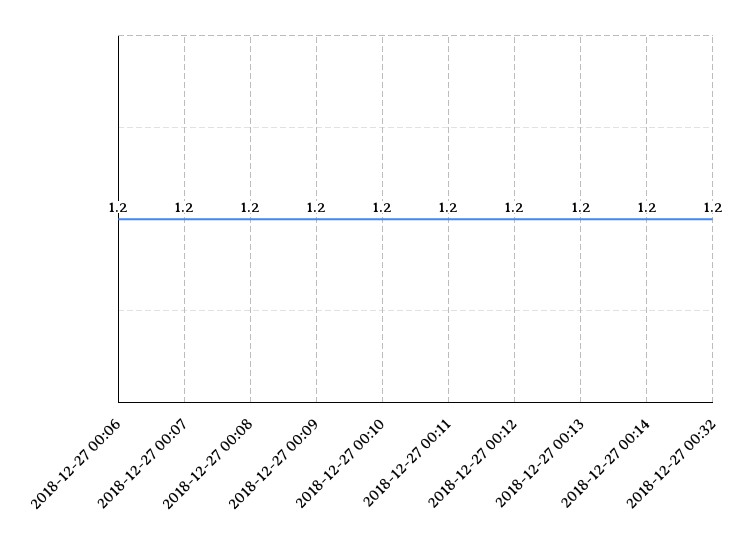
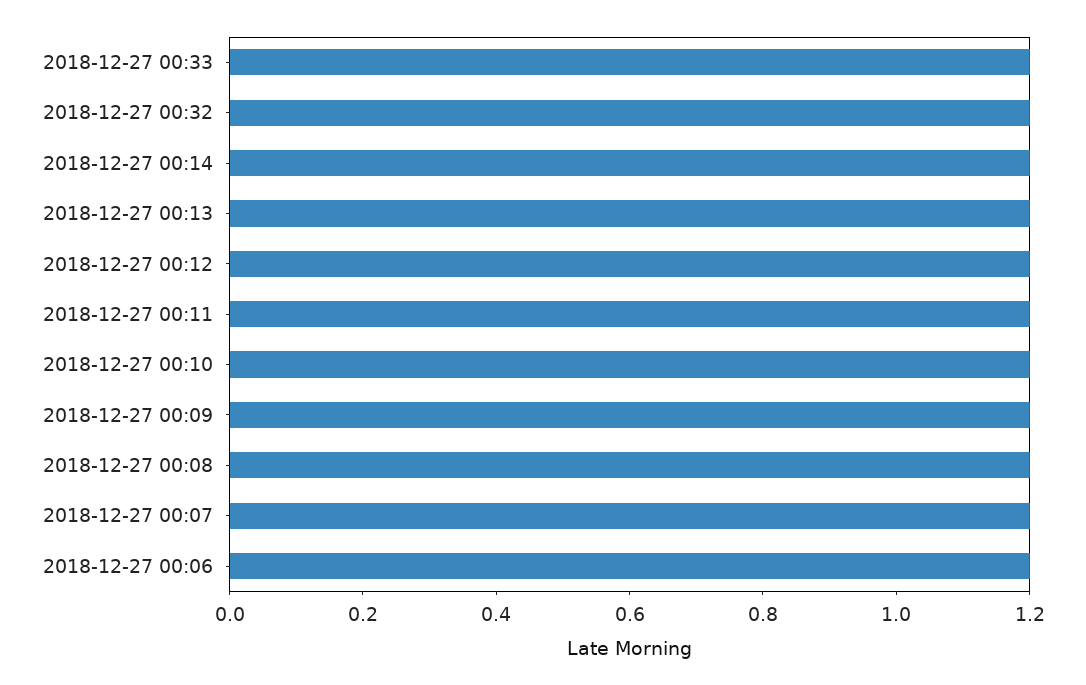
2018-12-27 00:33: none -> 1.2

